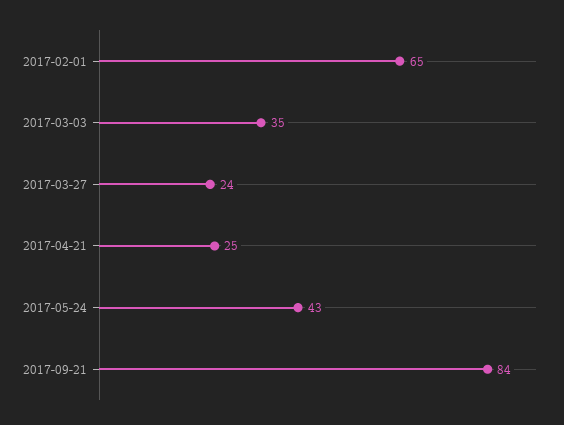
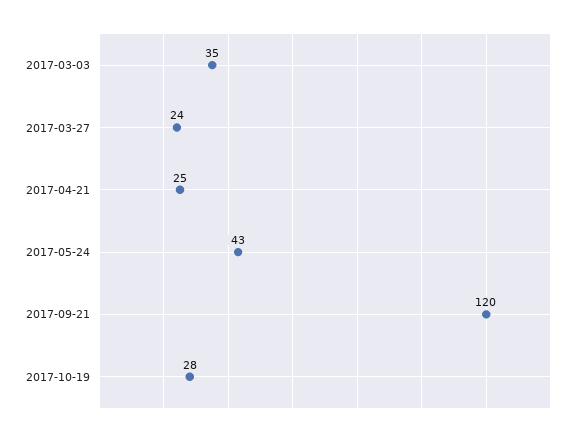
2017-02-01: 65 -> none
2017-09-21: 84 -> 120
2017-10-19: none -> 28

